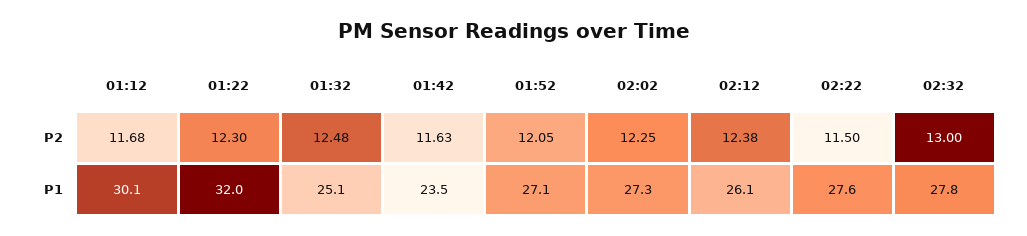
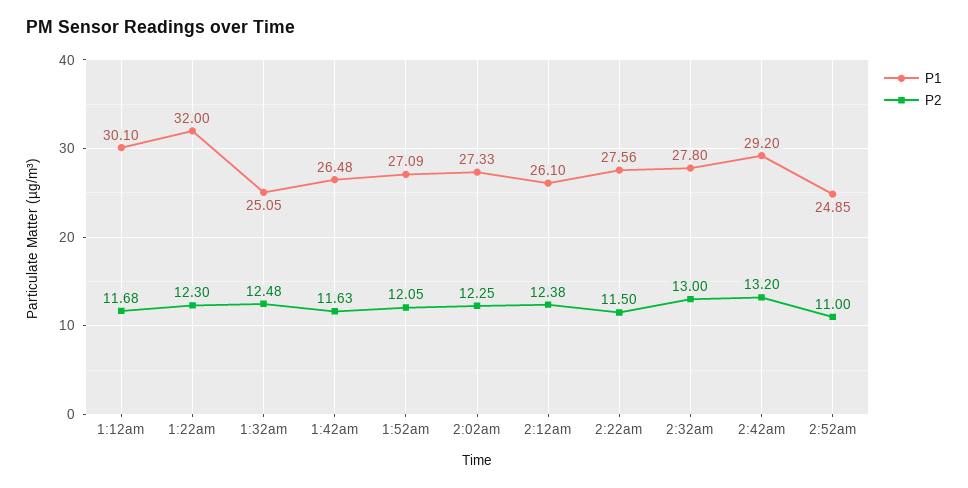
P1, 01:42: 23.5 -> 26.48
P1, 2:42am: none -> 29.2
P2, 2:42am: none -> 13.2
P1, 2:52am: none -> 24.85
P2, 2:52am: none -> 11

